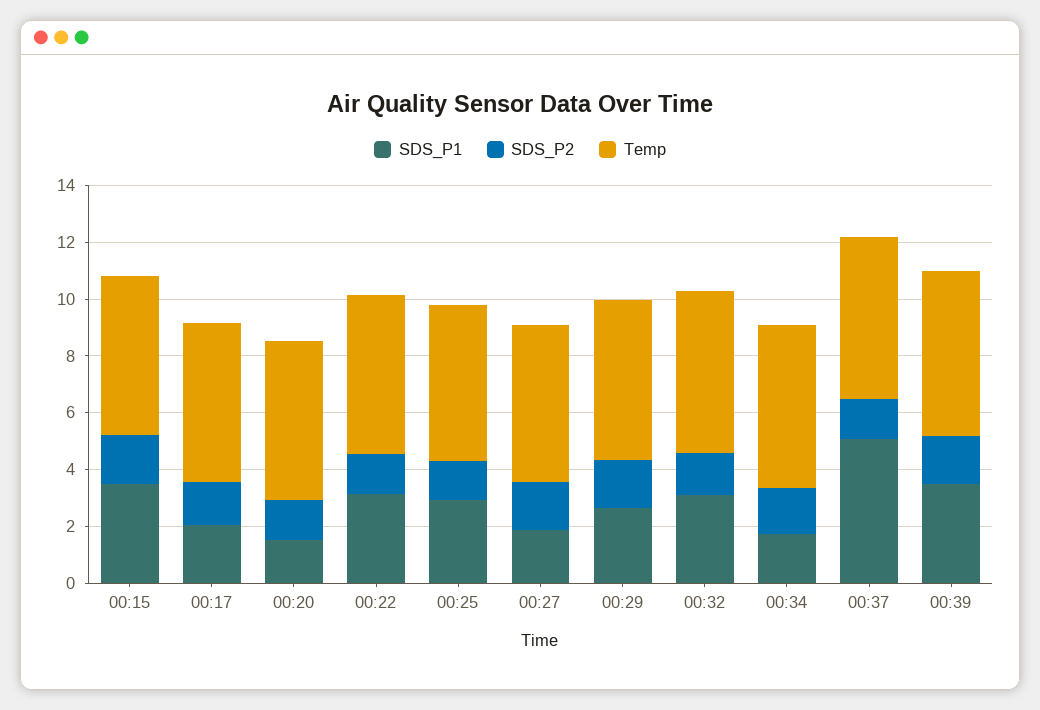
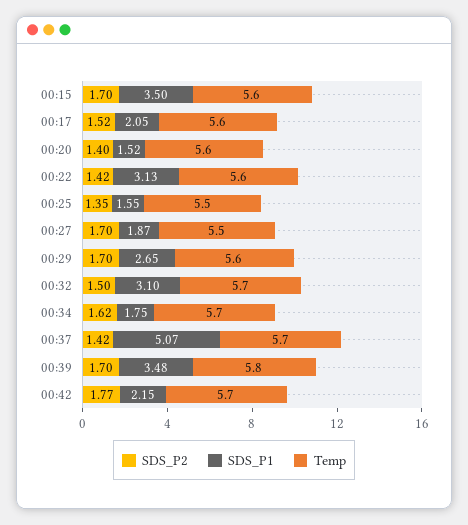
SDS_P1, 00:25: 3 -> 1.55
SDS_P2, 00:42: none -> 1.77
SDS_P1, 00:42: none -> 2.15
Temp, 00:42: none -> 5.7

